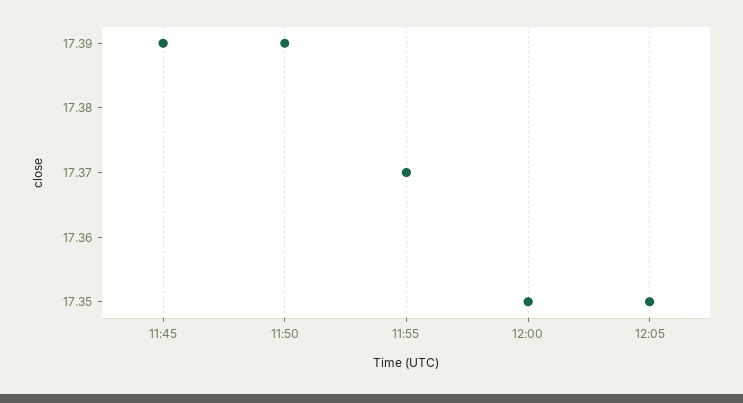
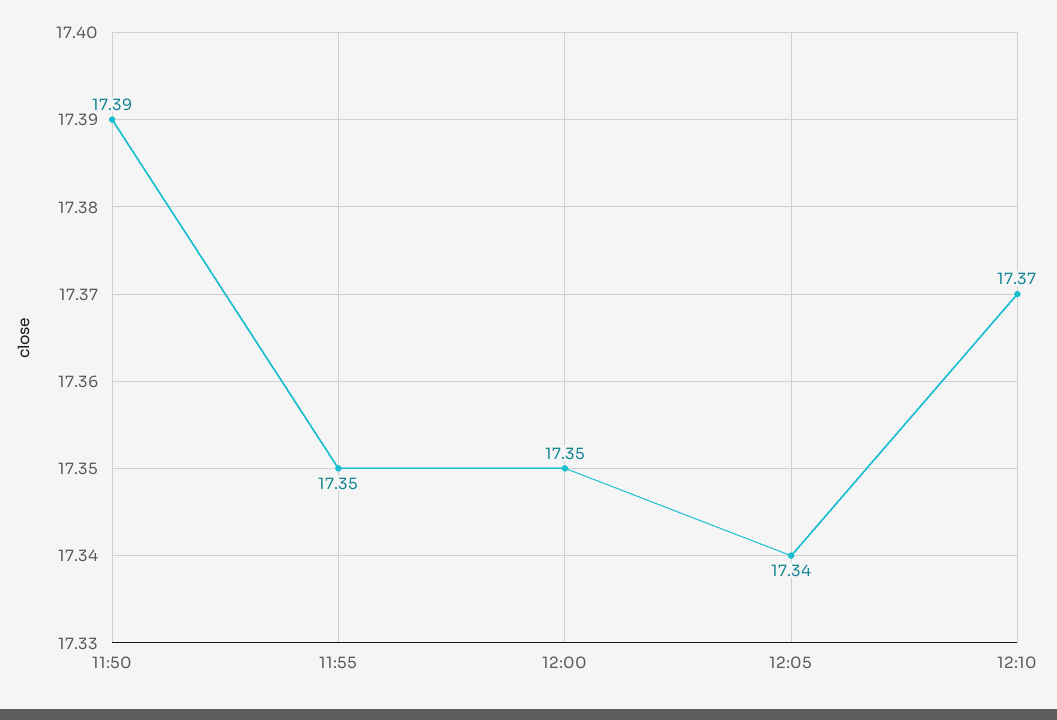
11:45: 17.39 -> none
11:55: 17.37 -> 17.35
12:05: 17.35 -> 17.34
12:10: none -> 17.37

